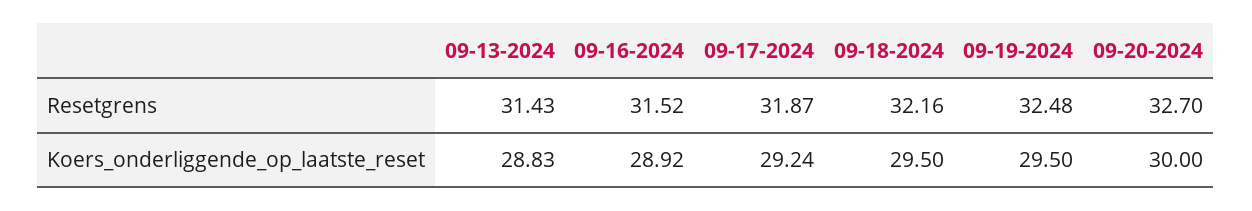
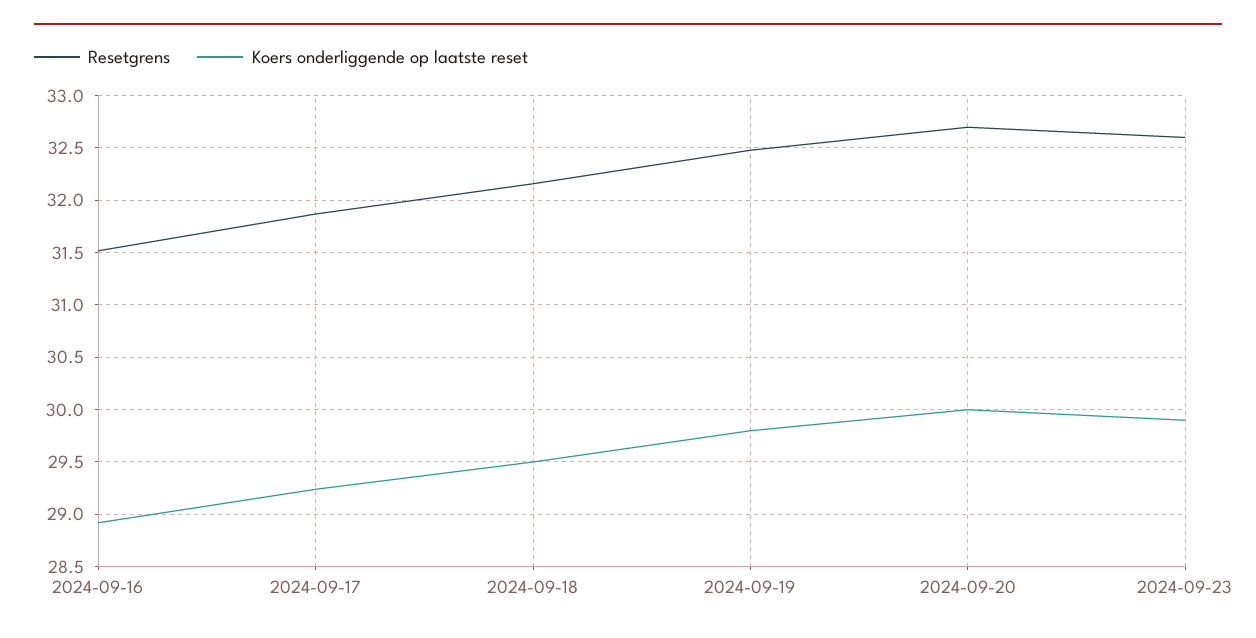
Resetgrens, 09-13-2024: 31.43 -> none
Koers_onderliggende_op_laatste_reset, 09-13-2024: 28.83 -> none
Koers_onderliggende_op_laatste_reset, 09-19-2024: 29.5 -> 29.8
Resetgrens, 2024-09-23: none -> 32.6
Koers_onderliggende_op_laatste_reset, 2024-09-23: none -> 29.9

